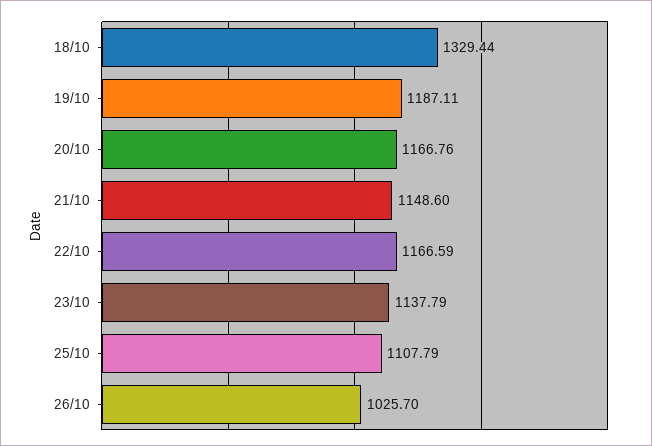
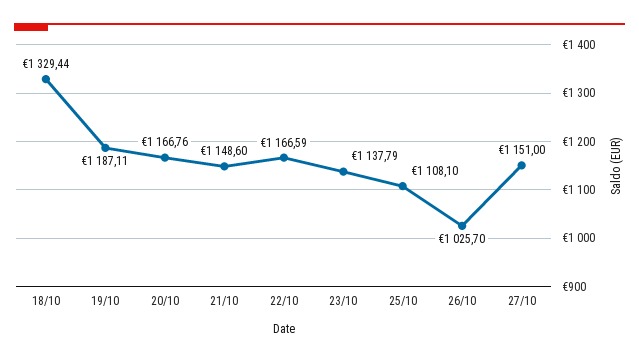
25/10: 1107.79 -> 1108.1
27/10: none -> 1151

